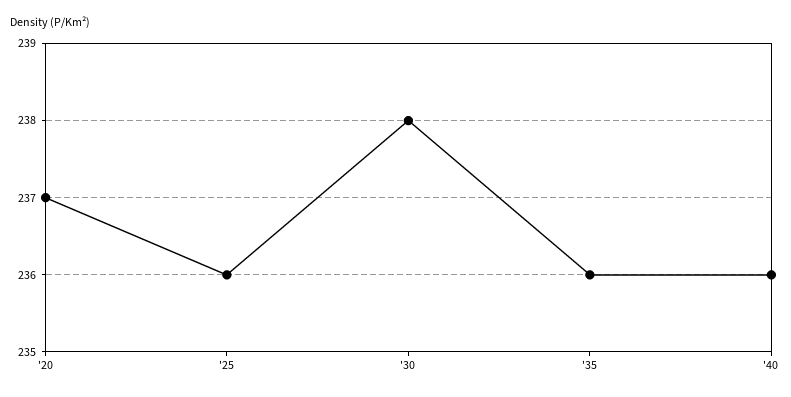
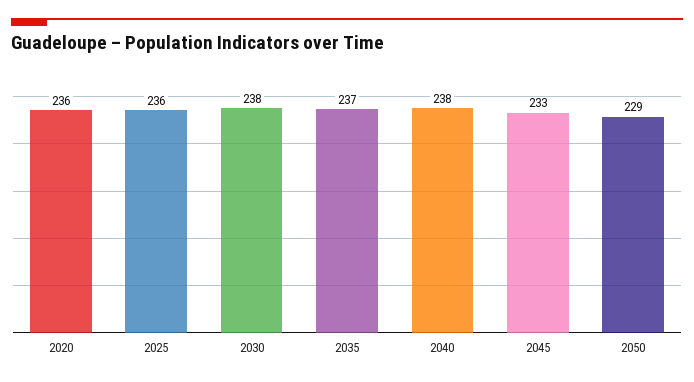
'20: 237 -> 236
'35: 236 -> 237
'40: 236 -> 238
2045: none -> 233
2050: none -> 229

